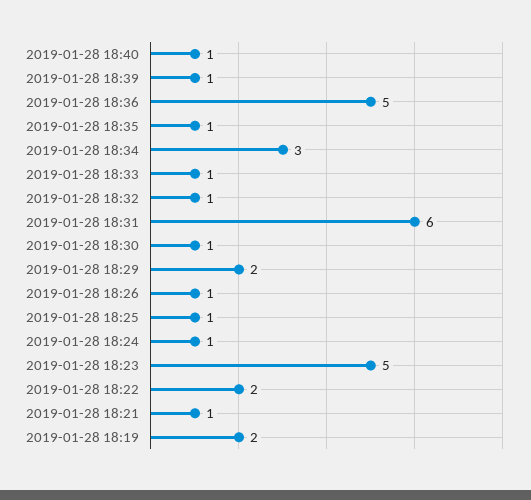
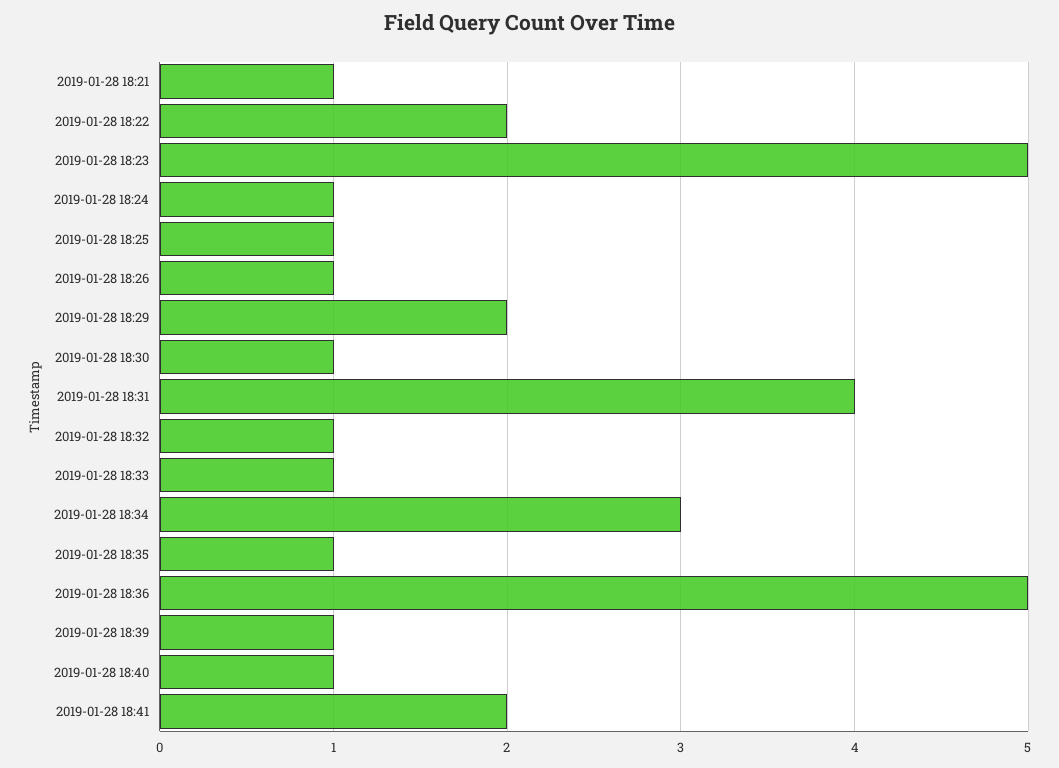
2019-01-28 18:31: 6 -> 4
2019-01-28 18:19: 2 -> none
2019-01-28 18:41: none -> 2

